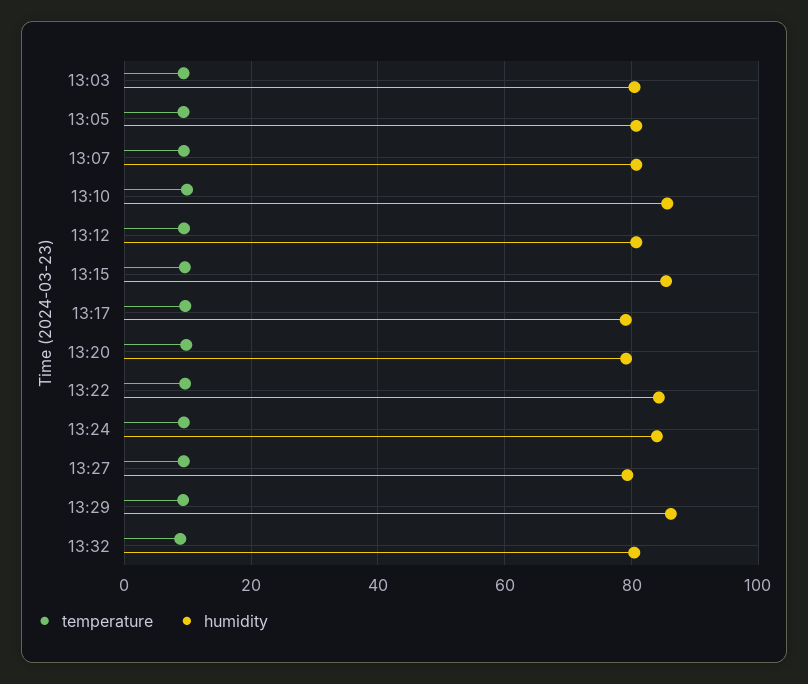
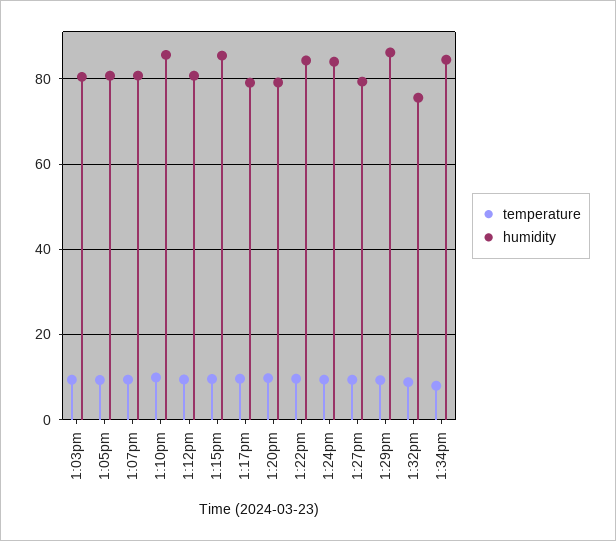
humidity, 13:32: 80 -> 76
temperature, 1:34pm: none -> 8
humidity, 1:34pm: none -> 84

